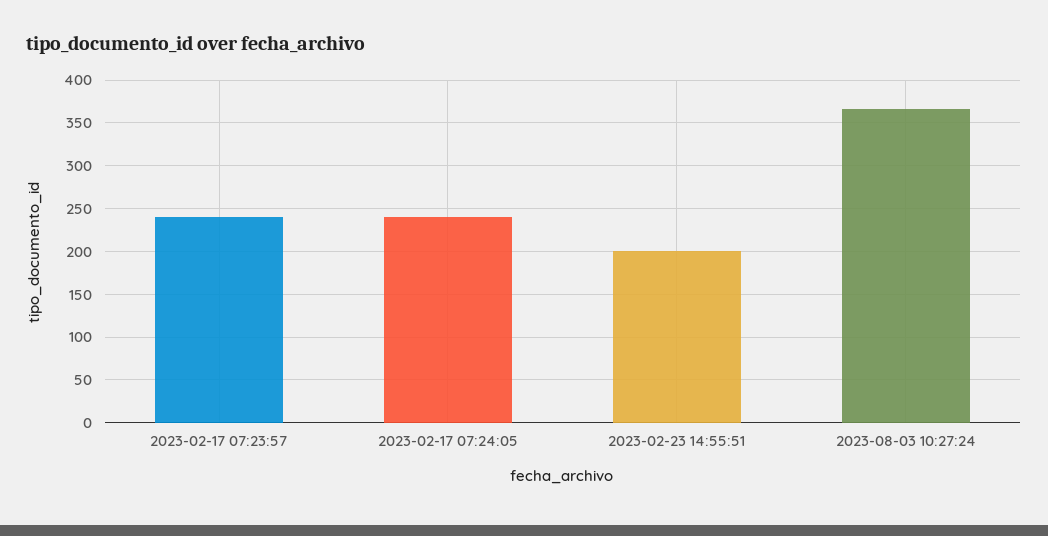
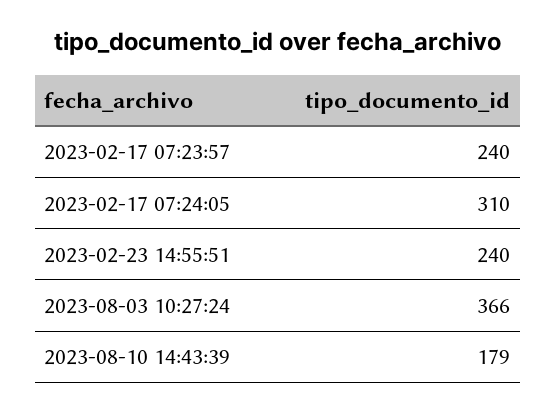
2023-02-17 07:24:05: 240 -> 310
2023-02-23 14:55:51: 200 -> 240
2023-08-10 14:43:39: none -> 179

